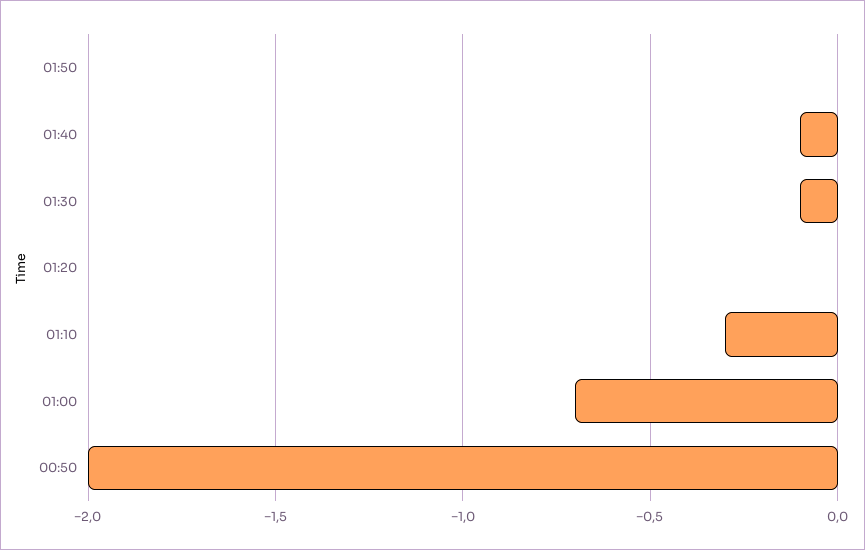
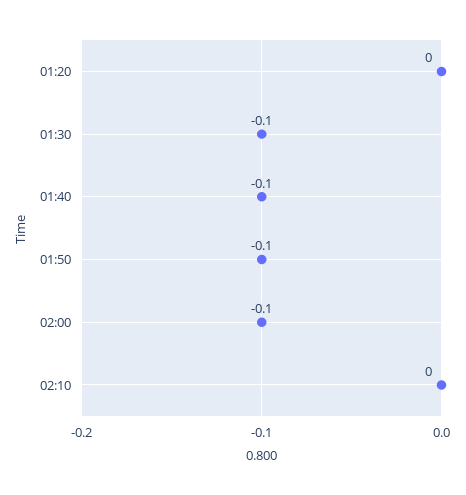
01:50: 0 -> -0.1
01:10: -0.3 -> none
01:00: -0.7 -> none
00:50: -2 -> none
02:00: none -> -0.1
02:10: none -> 0

